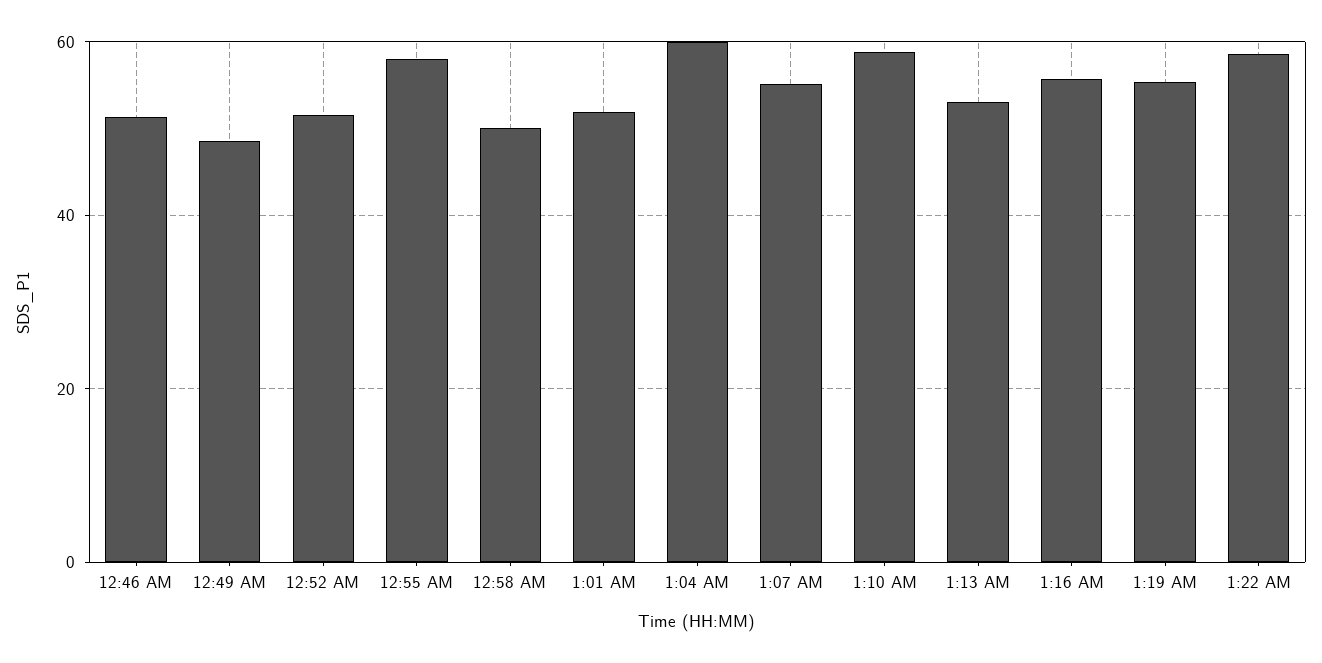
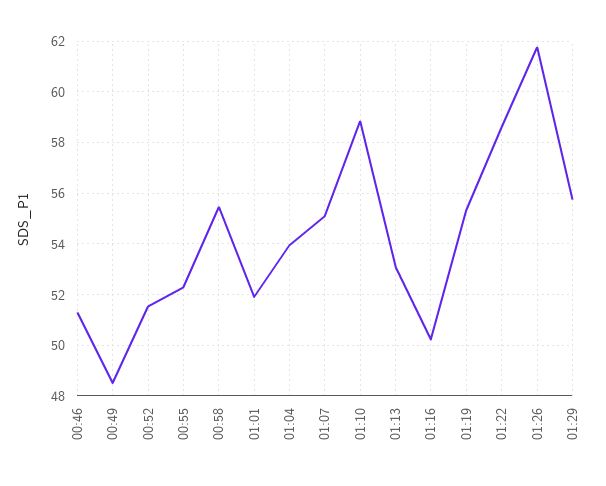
12:55 AM: 58 -> 52.25
12:58 AM: 50 -> 55.5
1:04 AM: 60 -> 54
1:16 AM: 56 -> 50.25
01:26: none -> 61.75
01:29: none -> 55.75

